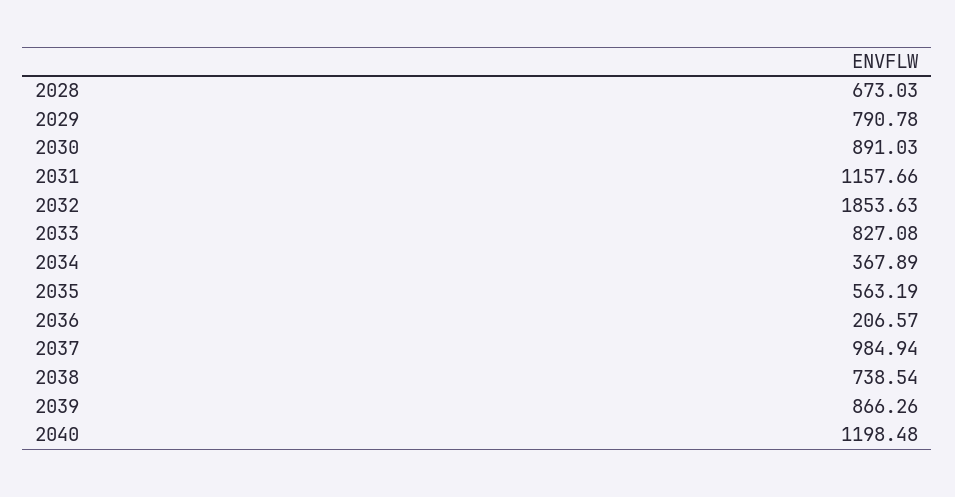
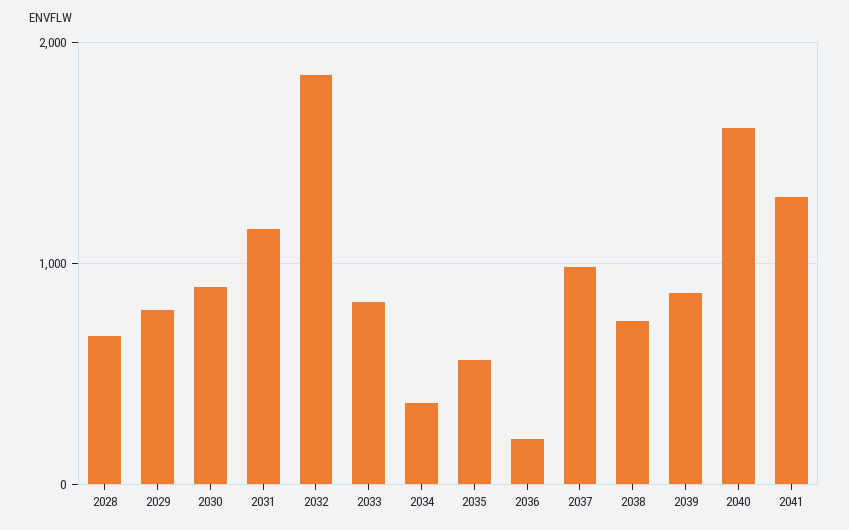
2040: 1198.48 -> 1600
2041: none -> 1300

